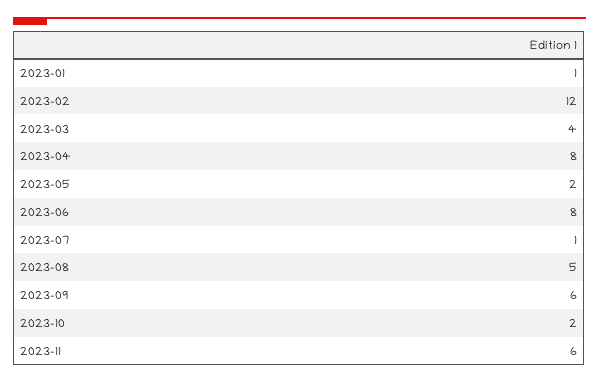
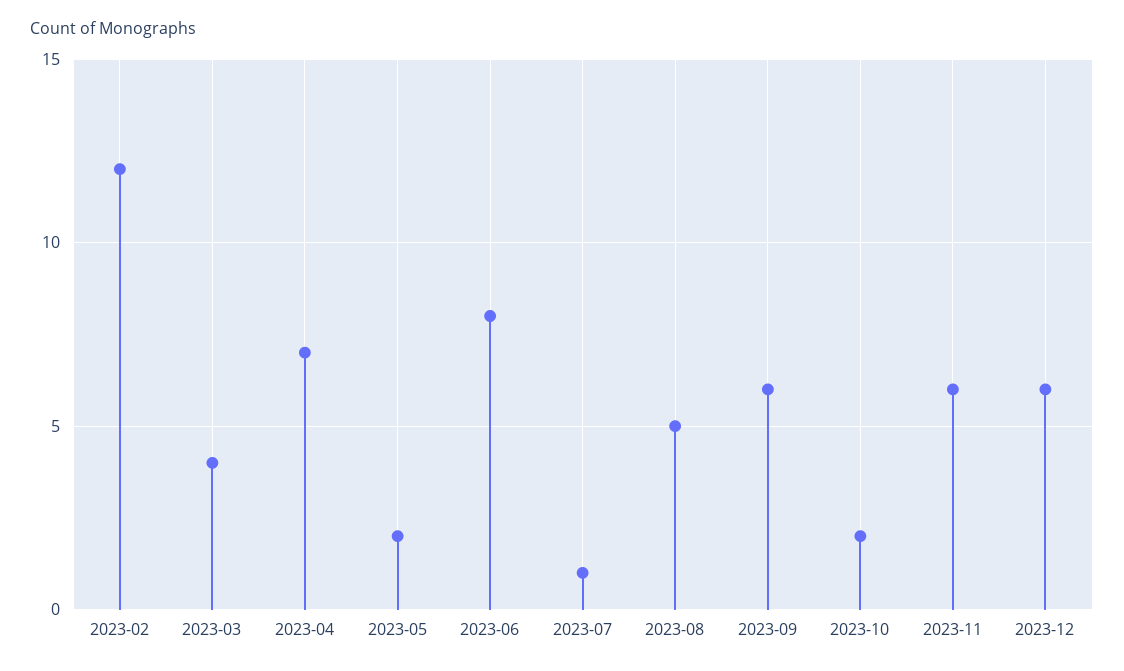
2023-01: 1 -> none
2023-04: 8 -> 7
2023-12: none -> 6

